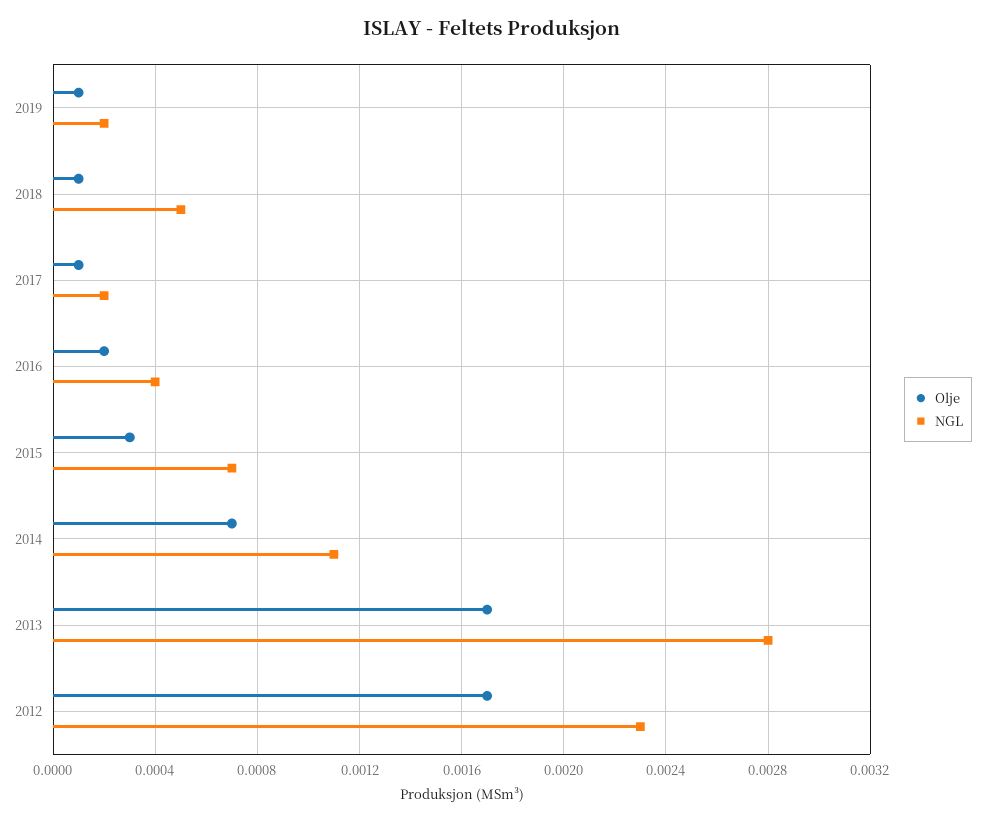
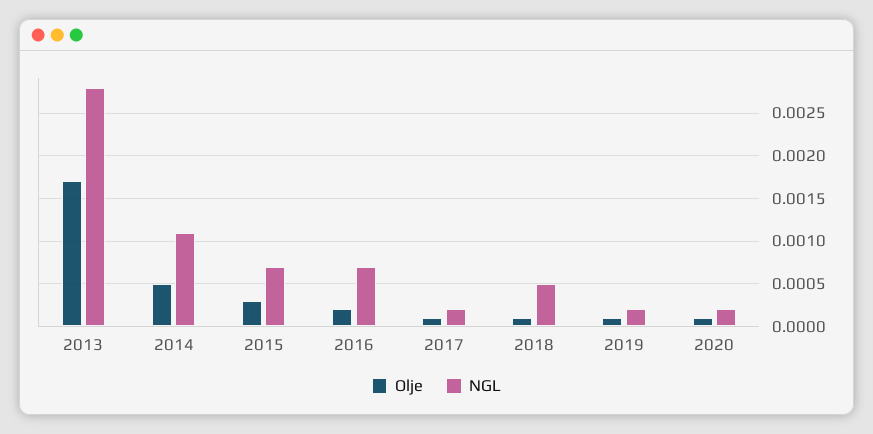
NGL, 2016: 0.0004 -> 0.0007
Olje, 2014: 0.0007 -> 0.0005
Olje, 2012: 0.0017 -> none
NGL, 2012: 0.0023 -> none
Olje, 2020: none -> 0.0001
NGL, 2020: none -> 0.0002

